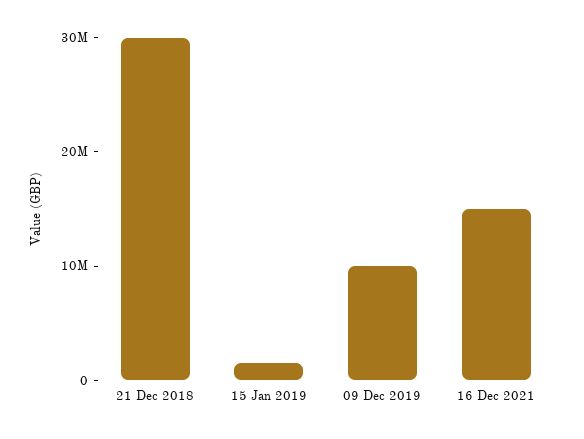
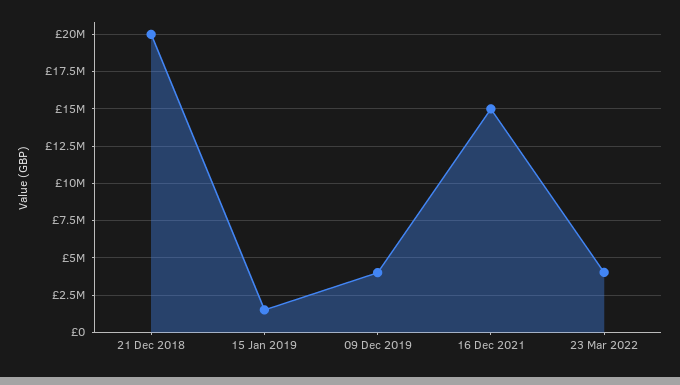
21 Dec 2018: 30000000 -> 20000000
09 Dec 2019: 10000000 -> 4000000
23 Mar 2022: none -> 4000000

